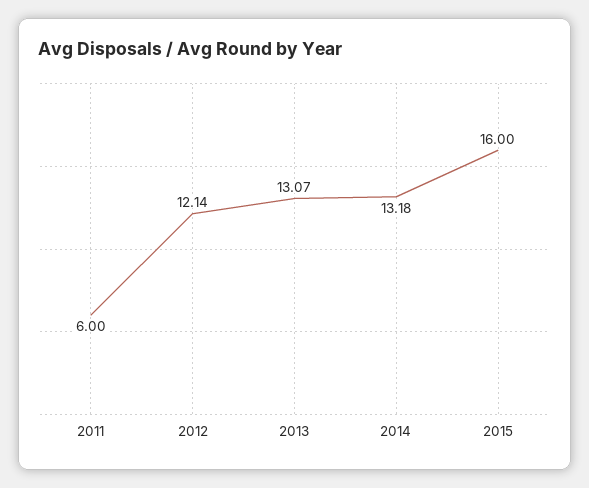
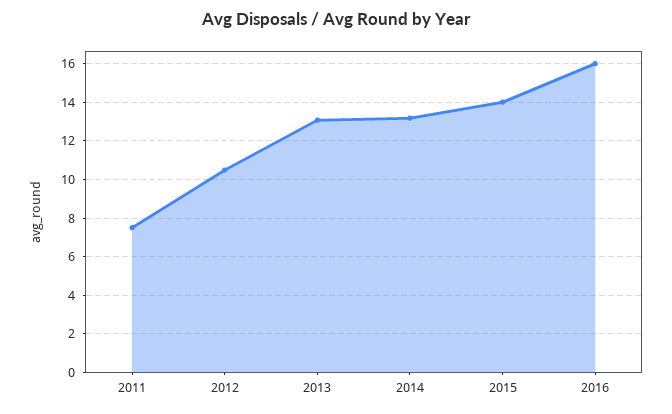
2011: 6 -> 7.5
2012: 12.14 -> 10.5
2015: 16 -> 14
2016: none -> 16

